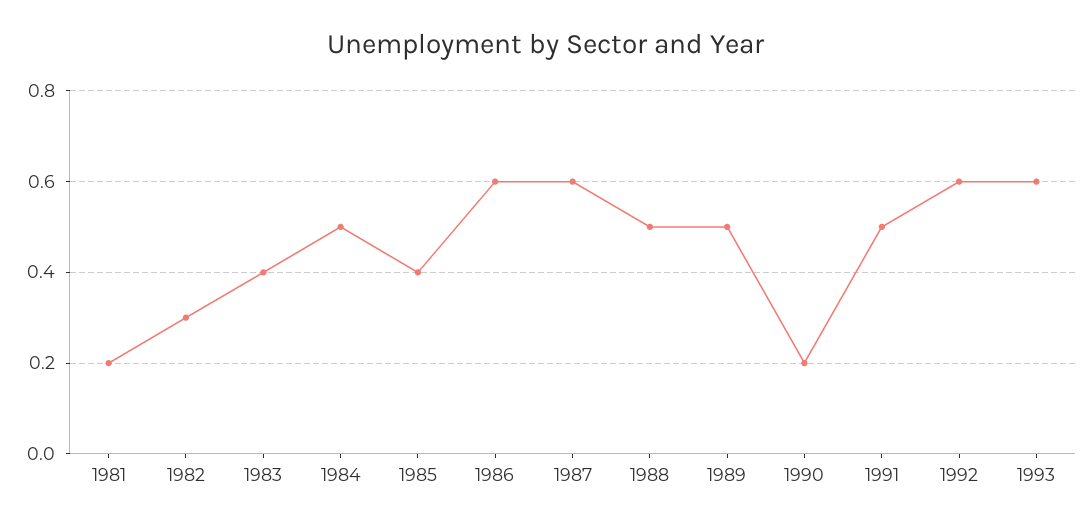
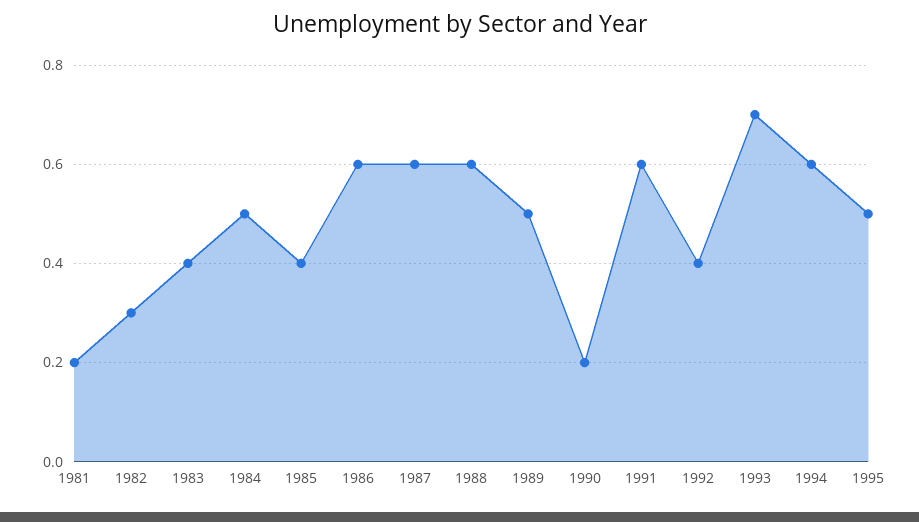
1988: 0.5 -> 0.6
1991: 0.5 -> 0.6
1992: 0.6 -> 0.4
1993: 0.6 -> 0.7
1994: none -> 0.6
1995: none -> 0.5

